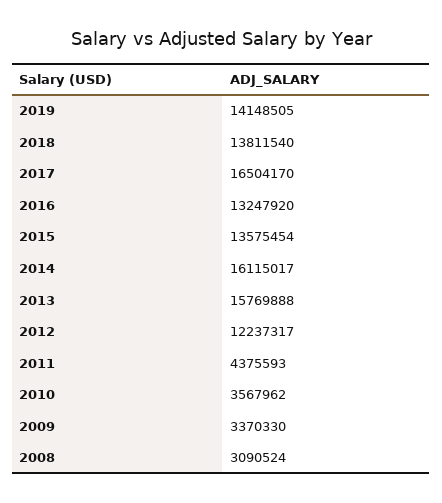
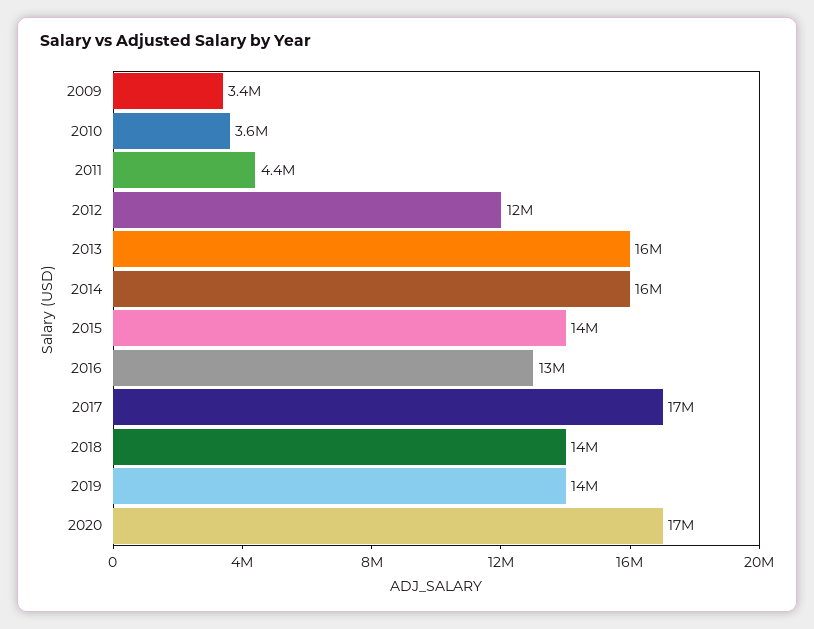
2008: 3090524 -> none
2020: none -> 17000000

